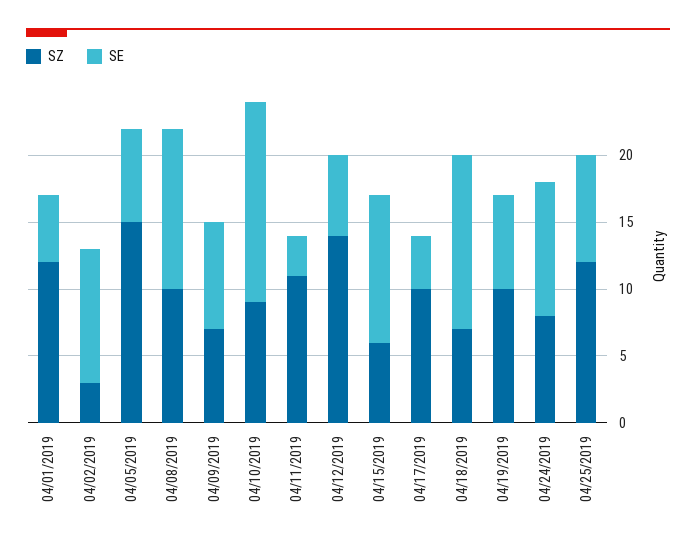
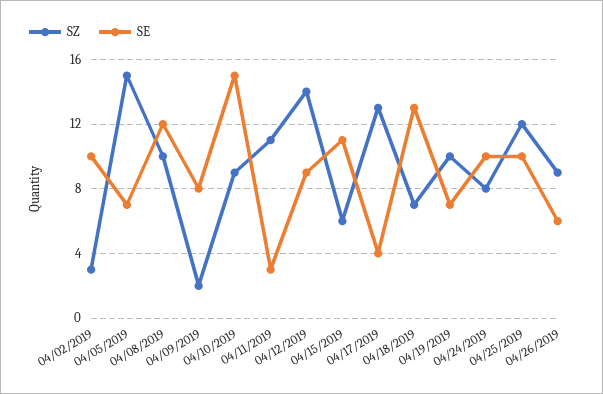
SZ, 04/01/2019: 12 -> none
SE, 04/01/2019: 5 -> none
SZ, 04/09/2019: 7 -> 2
SE, 04/12/2019: 6 -> 9
SZ, 04/17/2019: 10 -> 13
SE, 04/25/2019: 8 -> 10
SZ, 04/26/2019: none -> 9
SE, 04/26/2019: none -> 6

